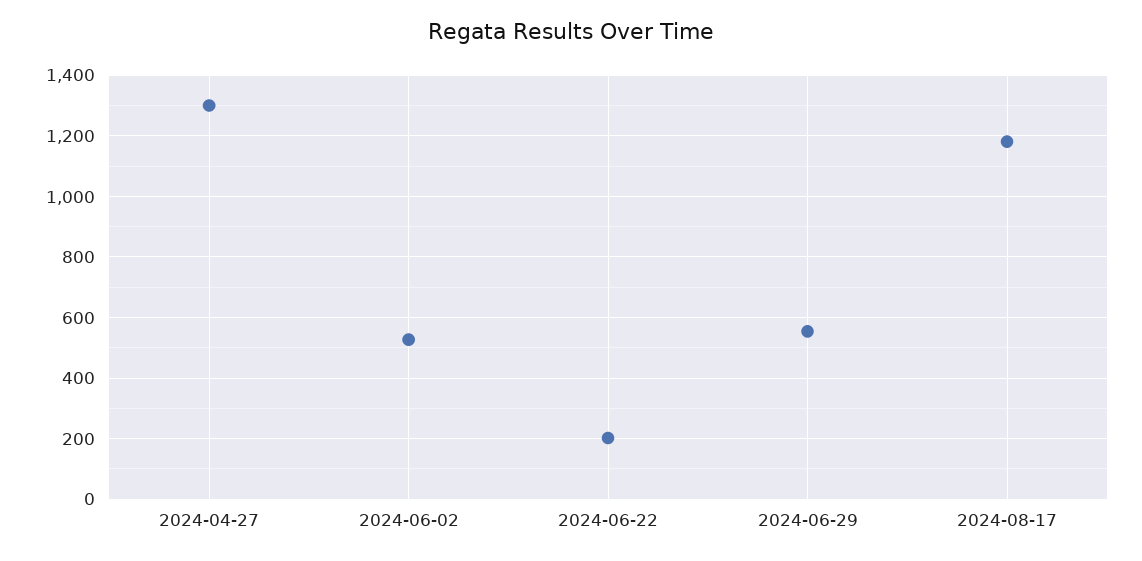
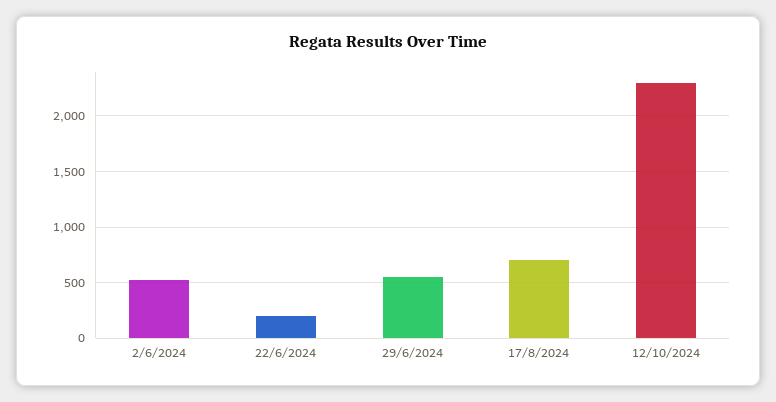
2024-04-27: 1300 -> none
2024-08-17: 1180 -> 700
12/10/2024: none -> 2300

